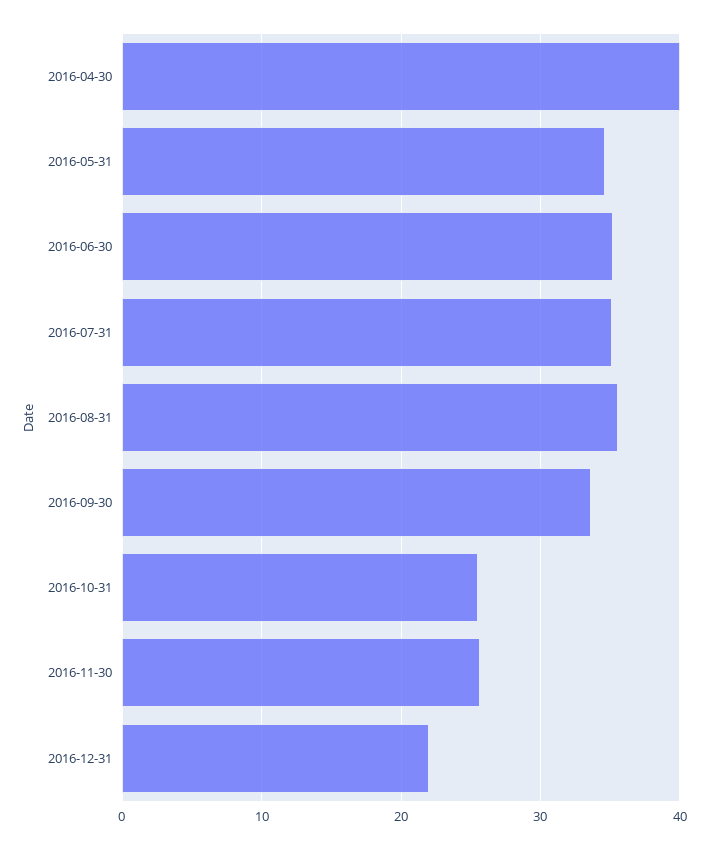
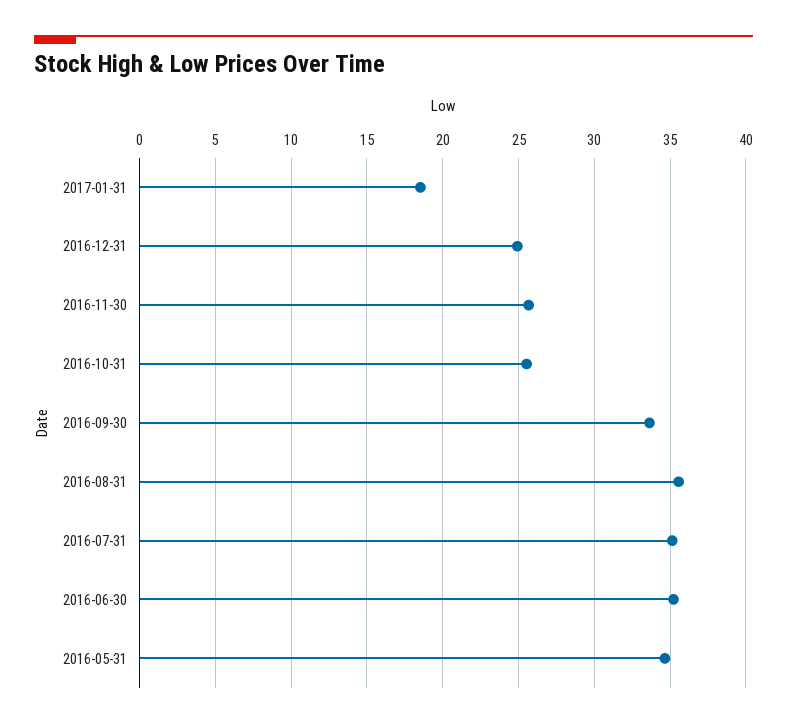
2016-04-30: 40 -> none
2016-12-31: 22 -> 25
2017-01-31: none -> 18.5

